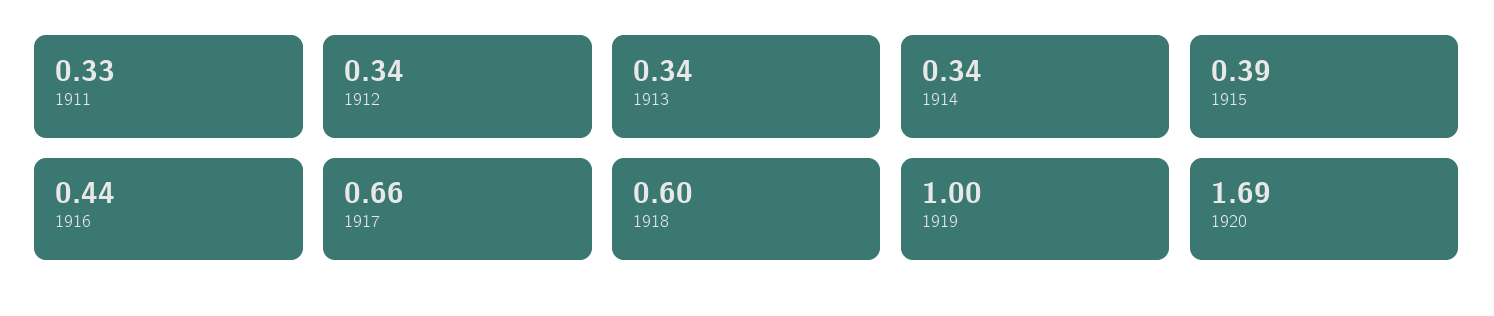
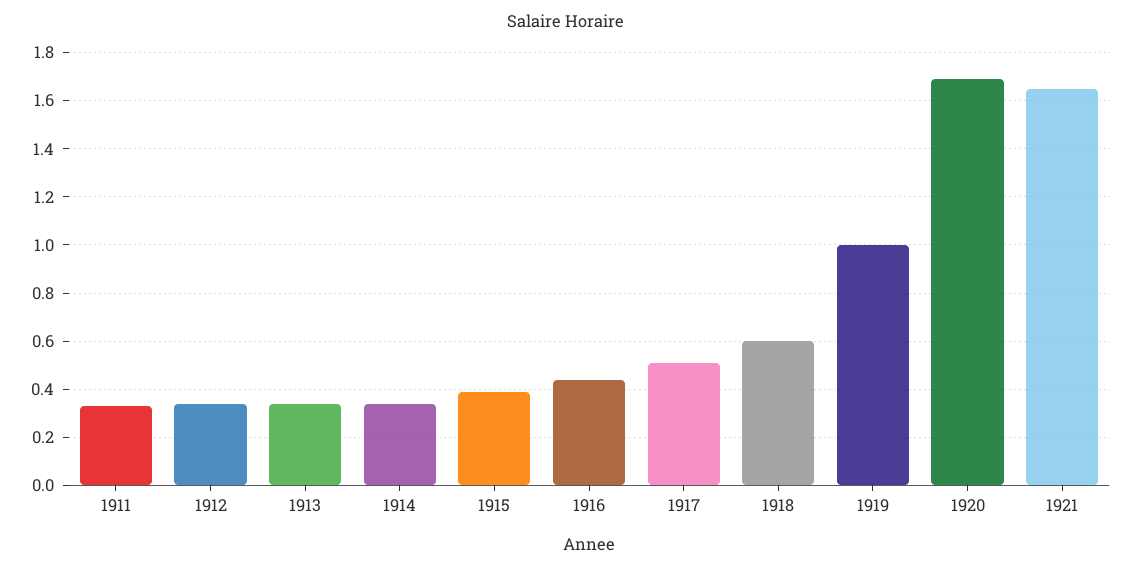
1917: 0.66 -> 0.5
1921: none -> 1.65

